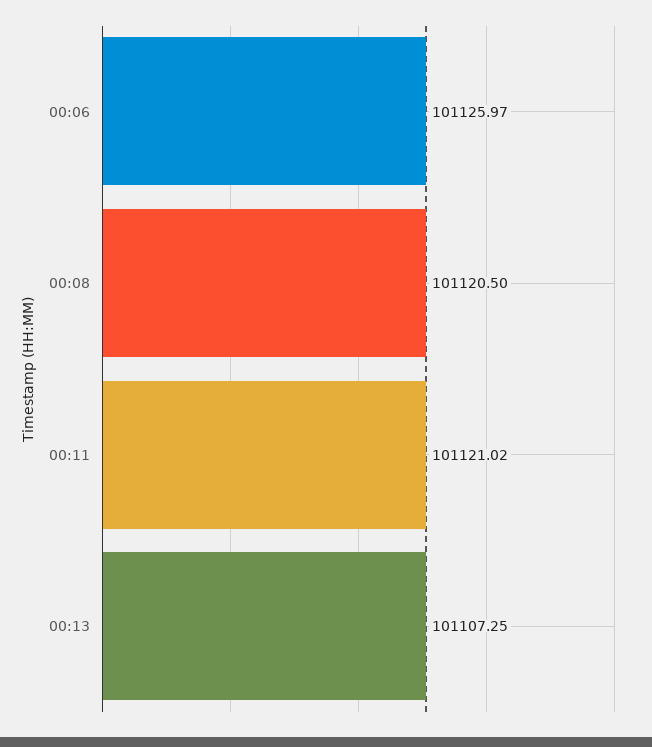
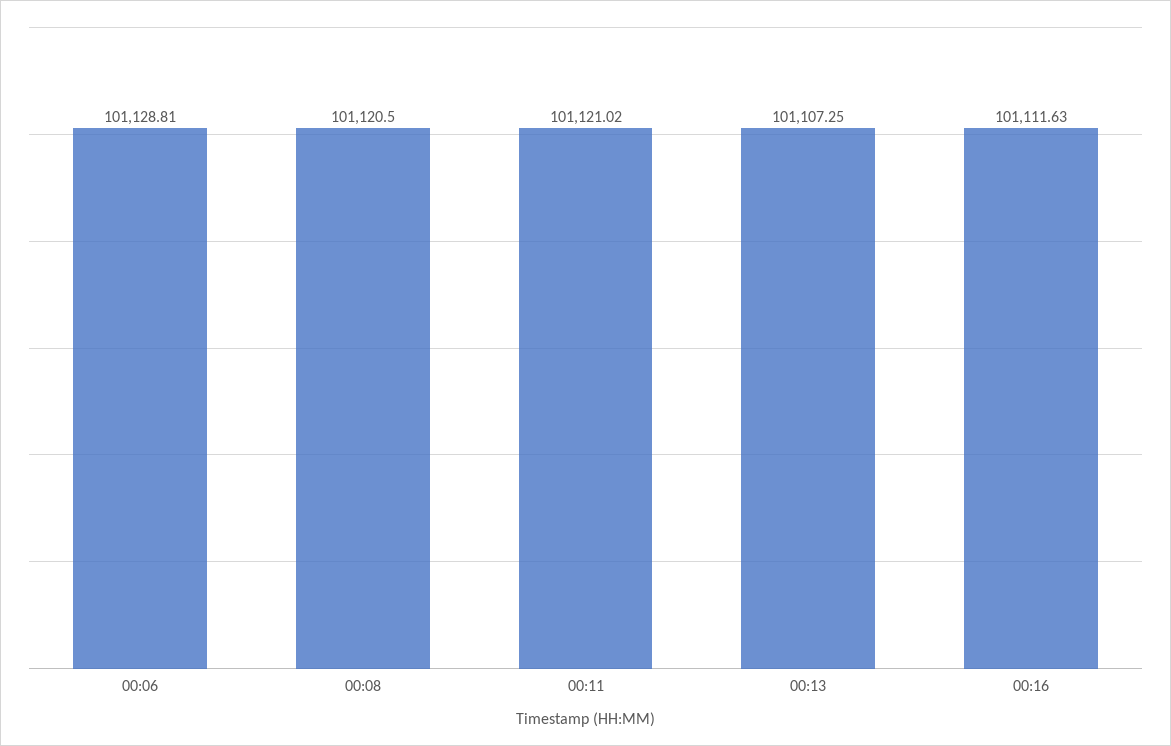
00:06: 101125.97 -> 101128.81
00:16: none -> 101111.63

